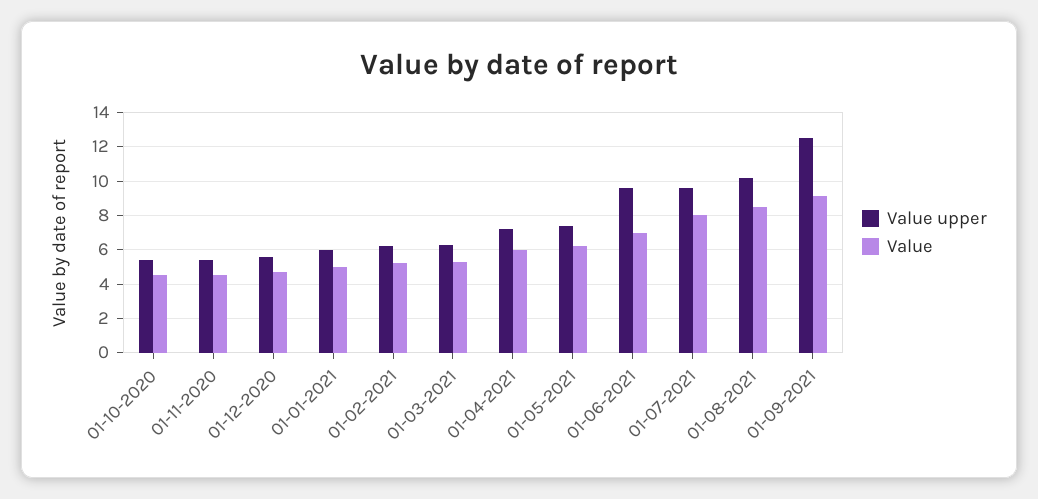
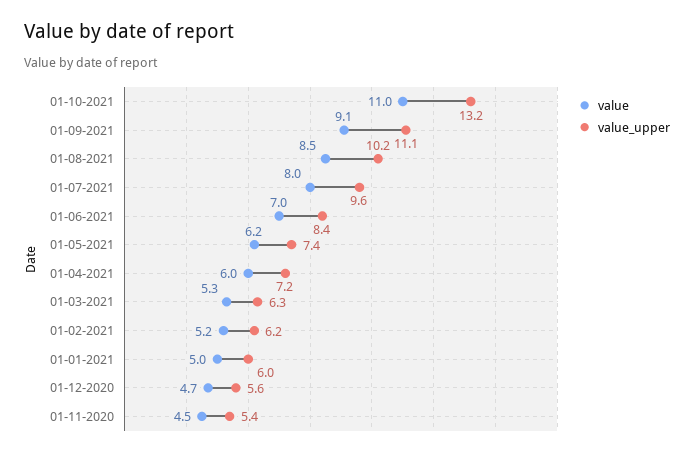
Value upper, 01-10-2020: 5.5 -> none
Value, 01-10-2020: 4.5 -> none
Value upper, 01-06-2021: 9.5 -> 8.4
Value upper, 01-09-2021: 12.5 -> 11.1
Value, 01-10-2021: none -> 11
Value upper, 01-10-2021: none -> 13.2

